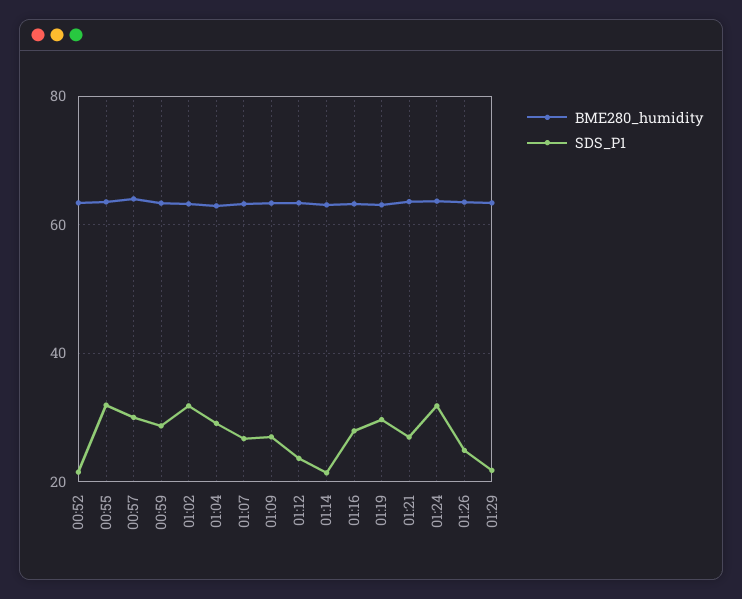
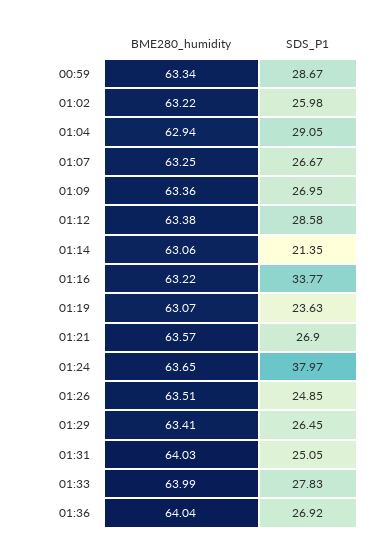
BME280_humidity, 00:52: 64 -> none
SDS_P1, 00:52: 22 -> none
BME280_humidity, 00:55: 64 -> none
SDS_P1, 00:55: 32 -> none
BME280_humidity, 00:57: 64 -> none
SDS_P1, 00:57: 30 -> none
SDS_P1, 01:02: 32 -> 25.98
SDS_P1, 01:12: 24 -> 28.58
SDS_P1, 01:16: 28 -> 33.77
SDS_P1, 01:19: 30 -> 23.63
SDS_P1, 01:24: 32 -> 37.97
SDS_P1, 01:29: 22 -> 26.45
BME280_humidity, 01:31: none -> 64.03
SDS_P1, 01:31: none -> 25.05
BME280_humidity, 01:33: none -> 63.99
SDS_P1, 01:33: none -> 27.83
BME280_humidity, 01:36: none -> 64.04
SDS_P1, 01:36: none -> 26.92

